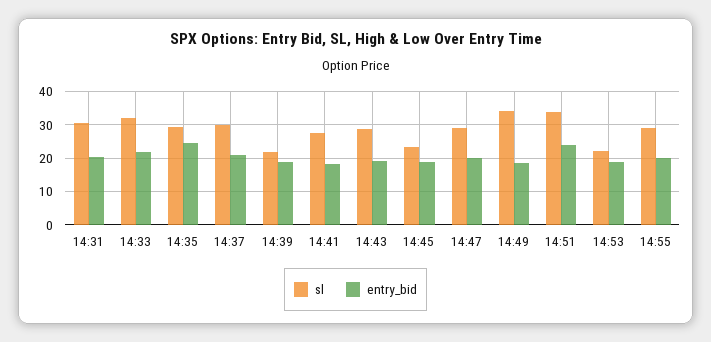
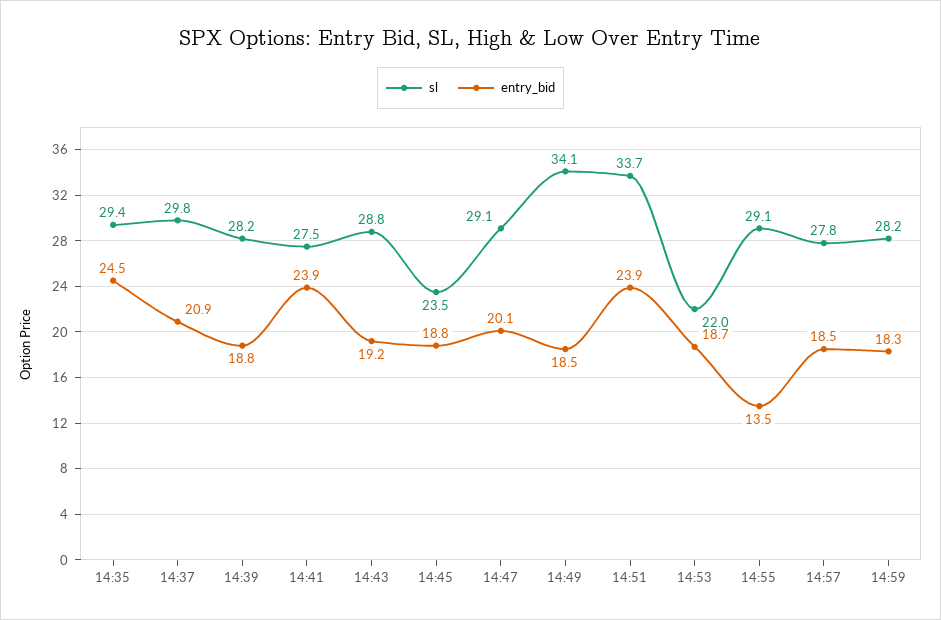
sl, 14:31: 30 -> none
entry_bid, 14:31: 20 -> none
sl, 14:33: 32 -> none
entry_bid, 14:33: 22 -> none
sl, 14:39: 22 -> 28.2
entry_bid, 14:41: 18 -> 23.9
entry_bid, 14:55: 20 -> 13.5
sl, 14:57: none -> 27.8
entry_bid, 14:57: none -> 18.5
sl, 14:59: none -> 28.2
entry_bid, 14:59: none -> 18.3

